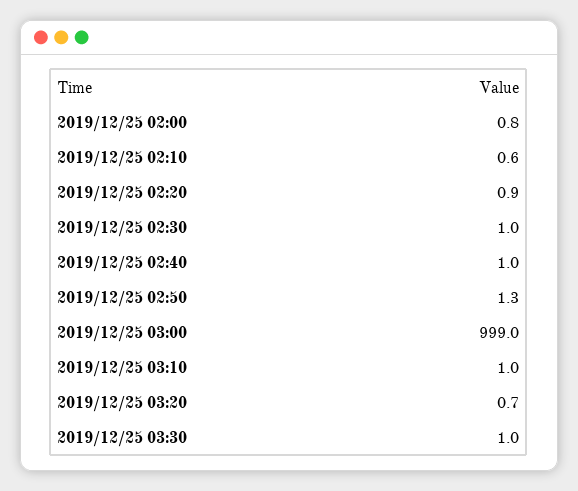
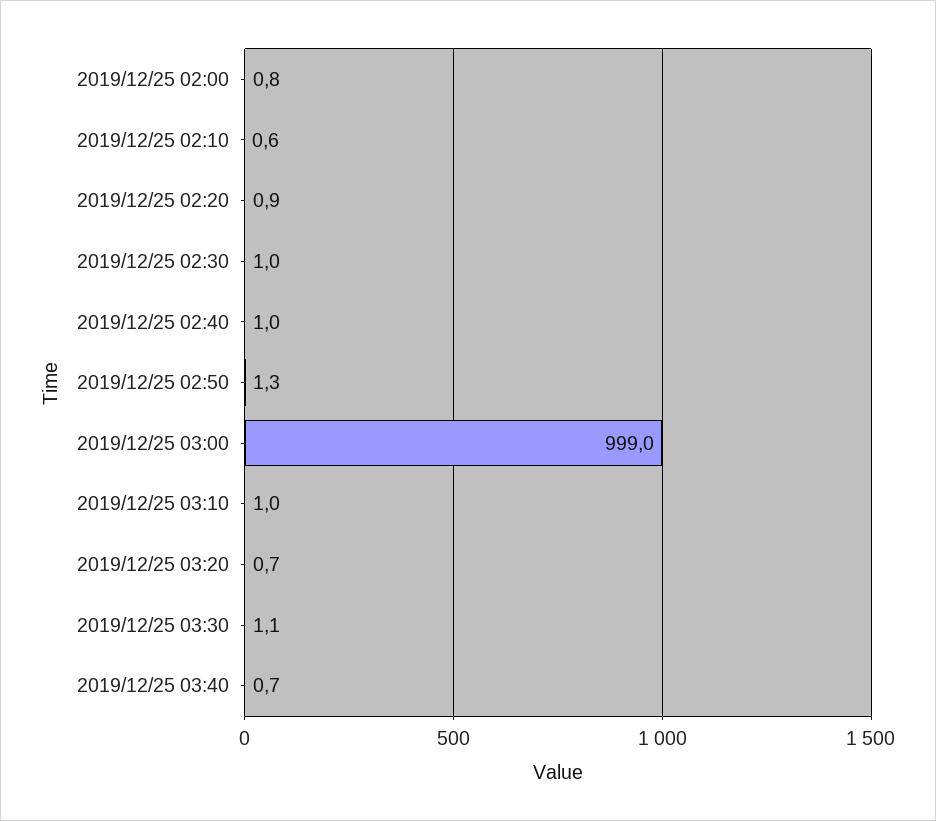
2019/12/25 03:30: 1 -> 1.1
2019/12/25 03:40: none -> 0.7

